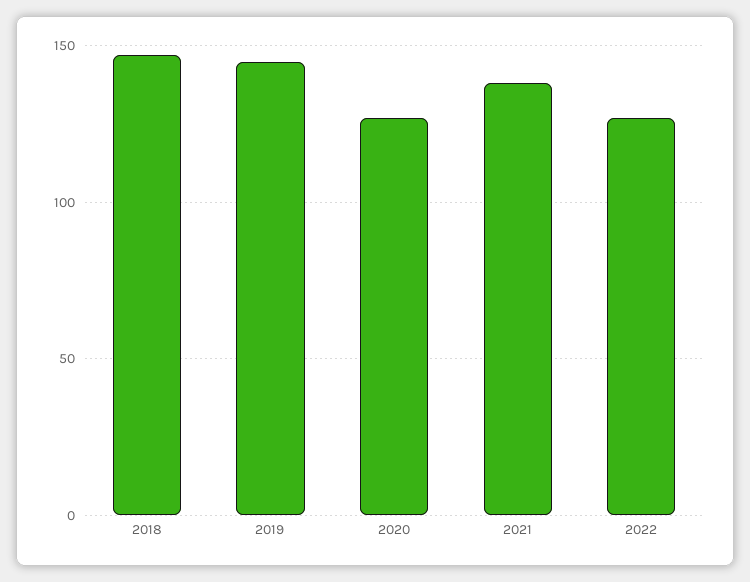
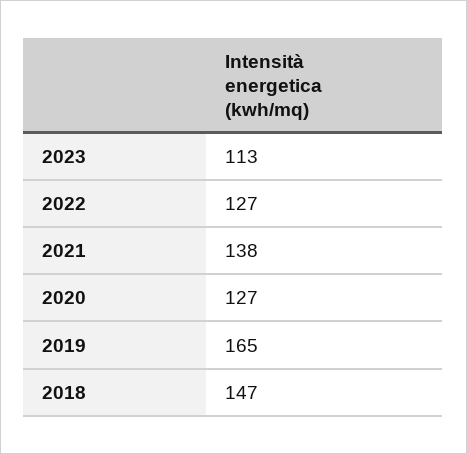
2019: 145 -> 165
2023: none -> 113

